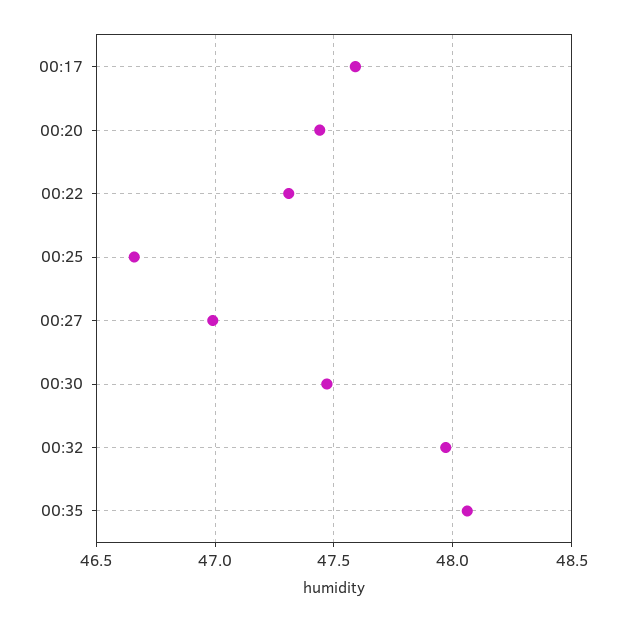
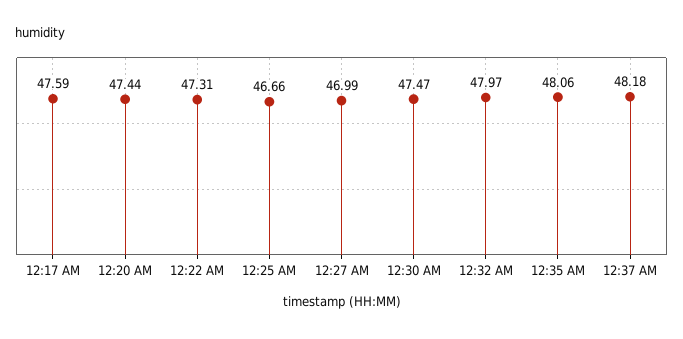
12:37 AM: none -> 48.18

